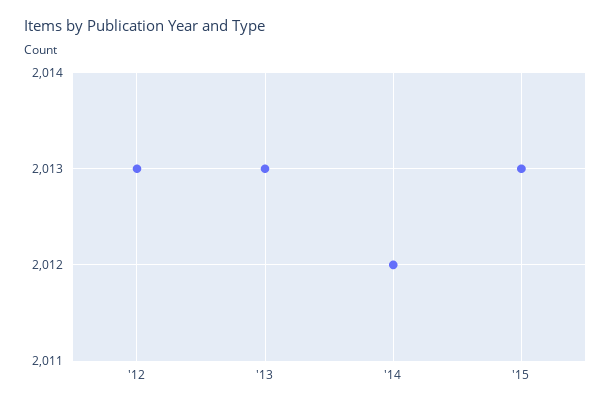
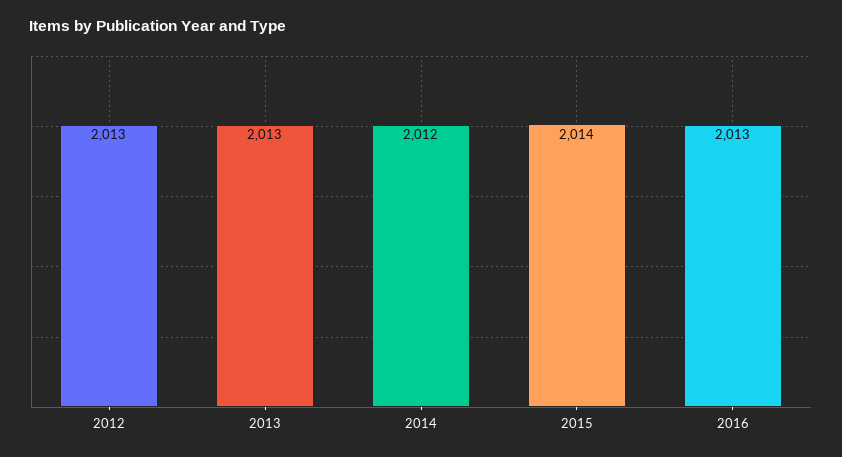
'15: 2013 -> 2014
2016: none -> 2013

